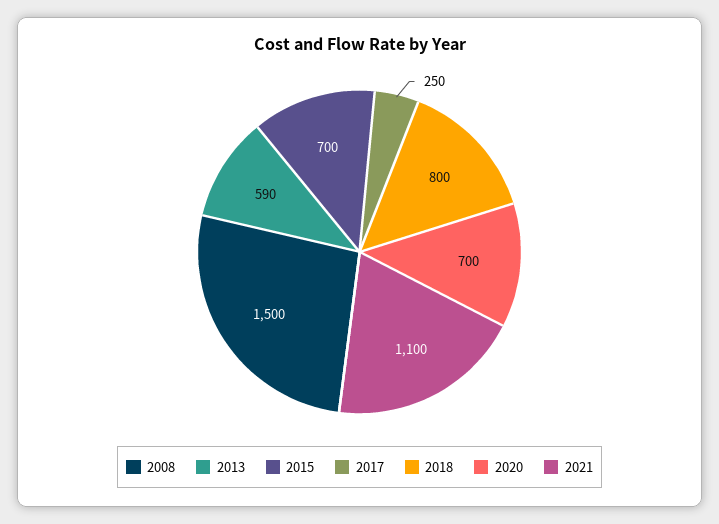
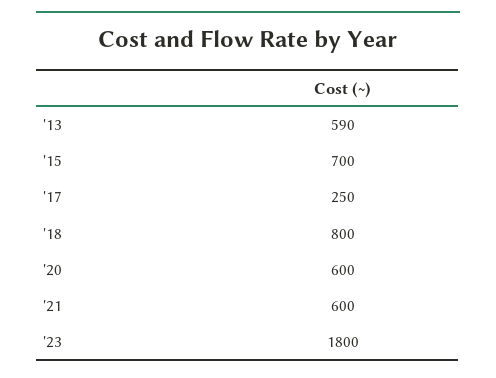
2008: 1500 -> none
2020: 700 -> 600
2021: 1100 -> 600
'23: none -> 1800

